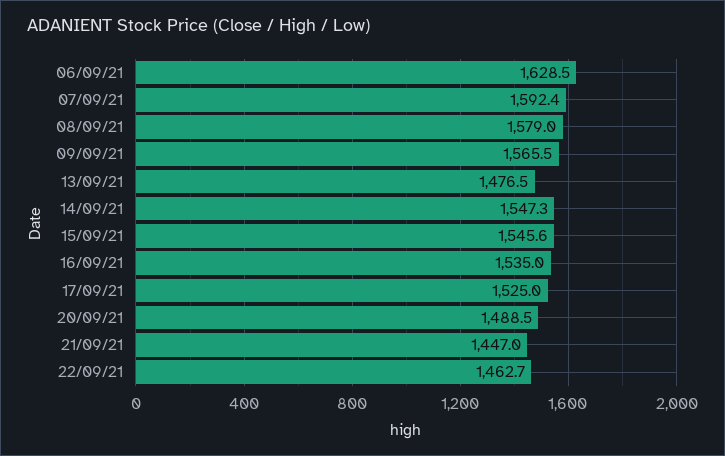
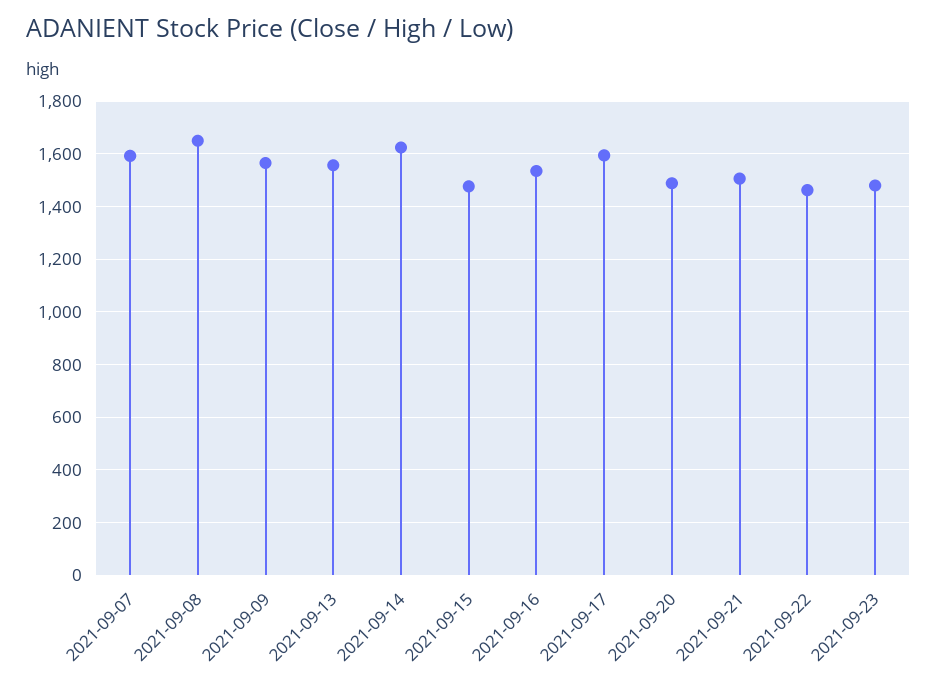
06/09/21: 1628.5 -> none
08/09/21: 1579 -> 1650
13/09/21: 1476.5 -> 1550
14/09/21: 1547.3 -> 1625
15/09/21: 1545.6 -> 1475
17/09/21: 1525 -> 1600
21/09/21: 1447 -> 1500
2021-09-23: none -> 1475

